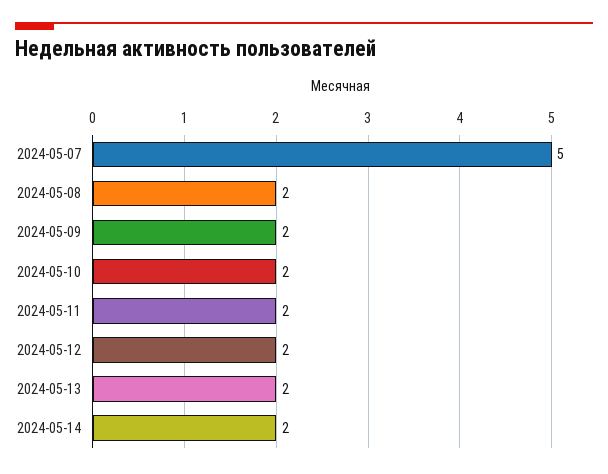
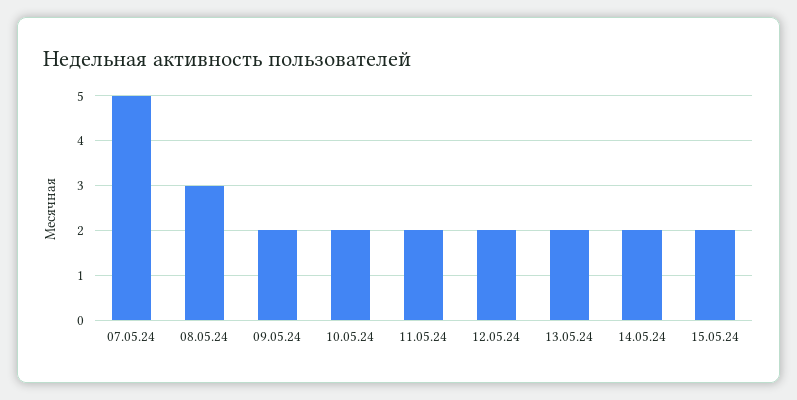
2024-05-08: 2 -> 3
15.05.24: none -> 2

